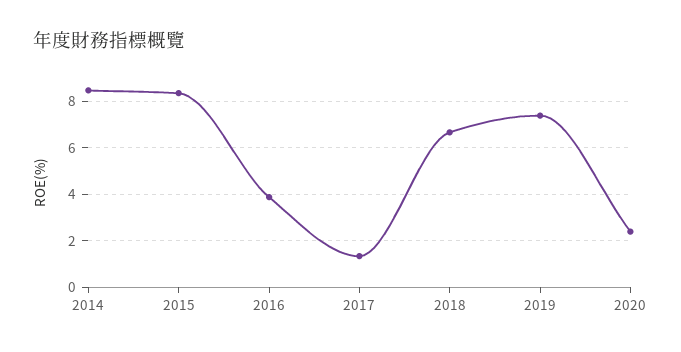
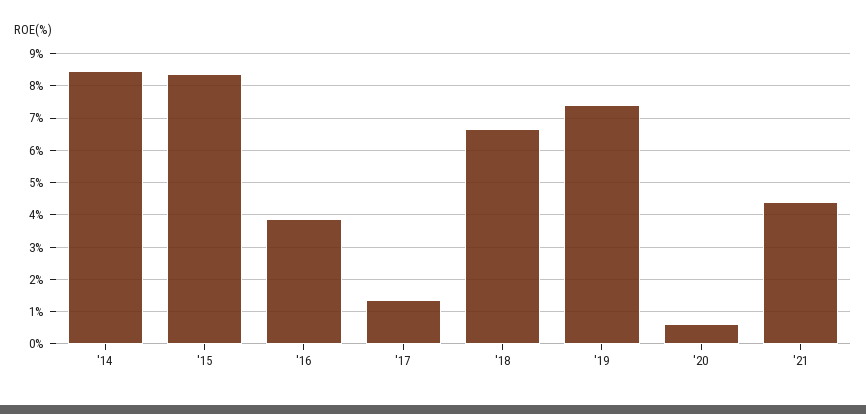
2020: 2.5 -> 0.6
'21: none -> 4.4

